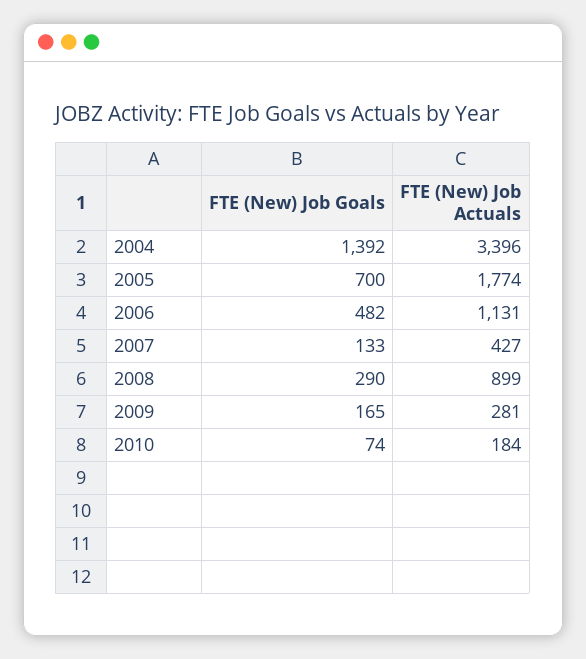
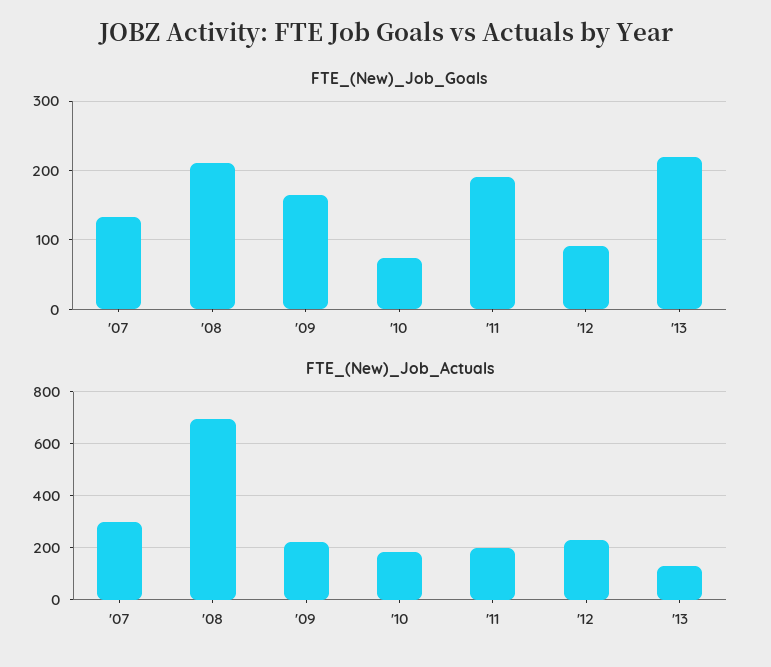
FTE (New) Job Goals, 2004: 1392 -> none
FTE (New) Job Actuals, 2004: 3396 -> none
FTE (New) Job Goals, 2005: 700 -> none
FTE (New) Job Actuals, 2005: 1774 -> none
FTE (New) Job Goals, 2006: 482 -> none
FTE (New) Job Actuals, 2006: 1131 -> none
FTE (New) Job Actuals, 2007: 427 -> 300
FTE (New) Job Goals, 2008: 290 -> 210
FTE (New) Job Actuals, 2008: 899 -> 700
FTE (New) Job Actuals, 2009: 281 -> 225
FTE (New) Job Goals, '11: none -> 190
FTE (New) Job Goals, '12: none -> 90
FTE (New) Job Goals, '13: none -> 220
FTE (New) Job Actuals, '11: none -> 200
FTE (New) Job Actuals, '12: none -> 225
FTE (New) Job Actuals, '13: none -> 125

